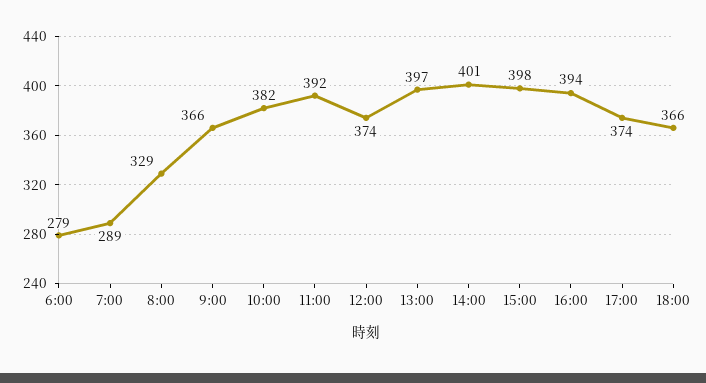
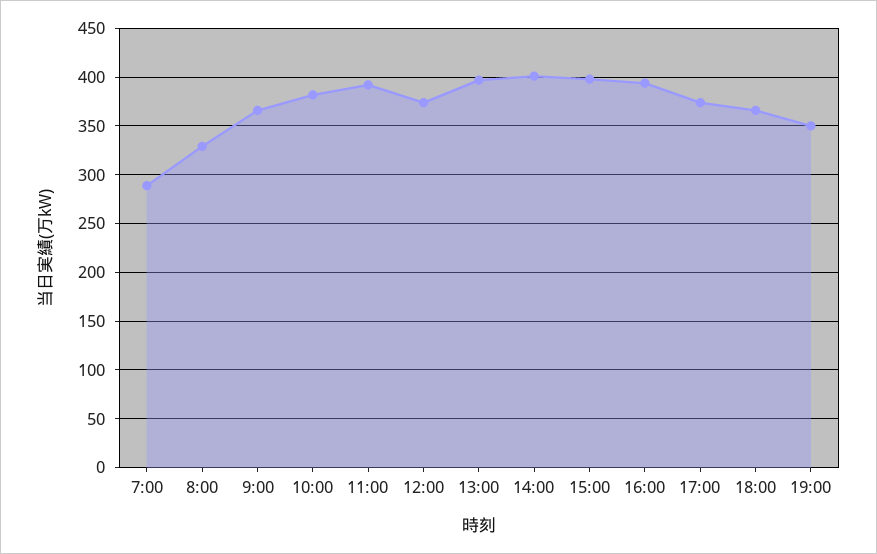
6:00: 279 -> none
19:00: none -> 350

